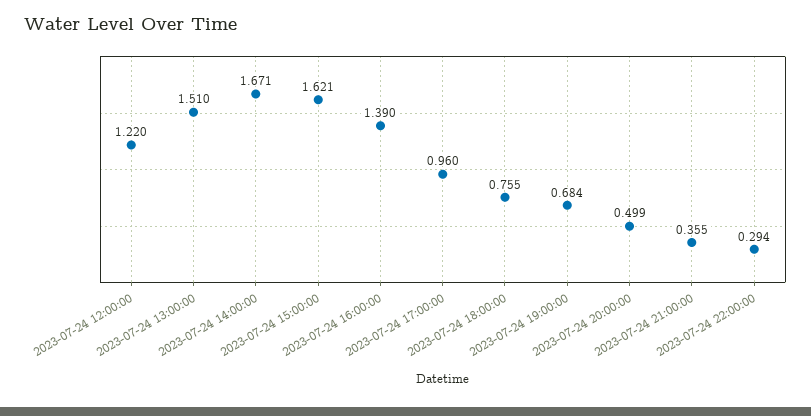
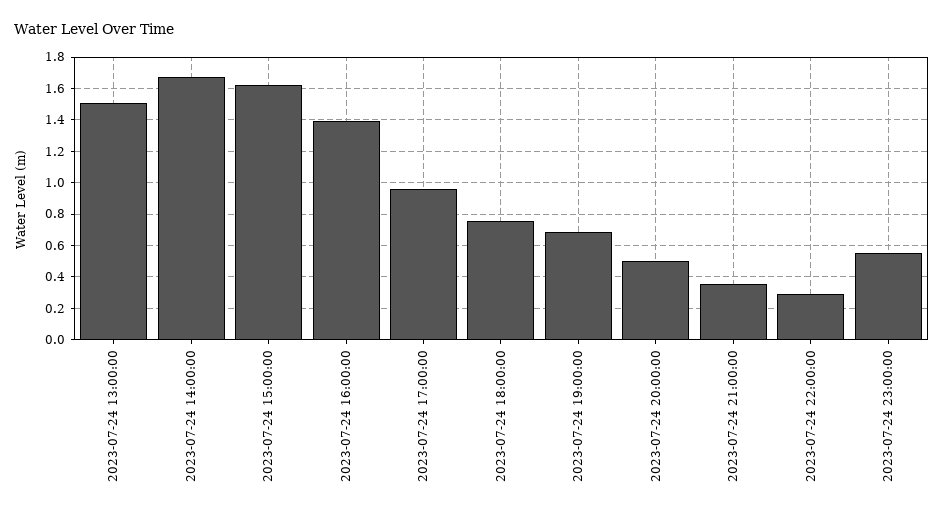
2023-07-24 12:00:00: 1.22 -> none
2023-07-24 23:00:00: none -> 0.55

